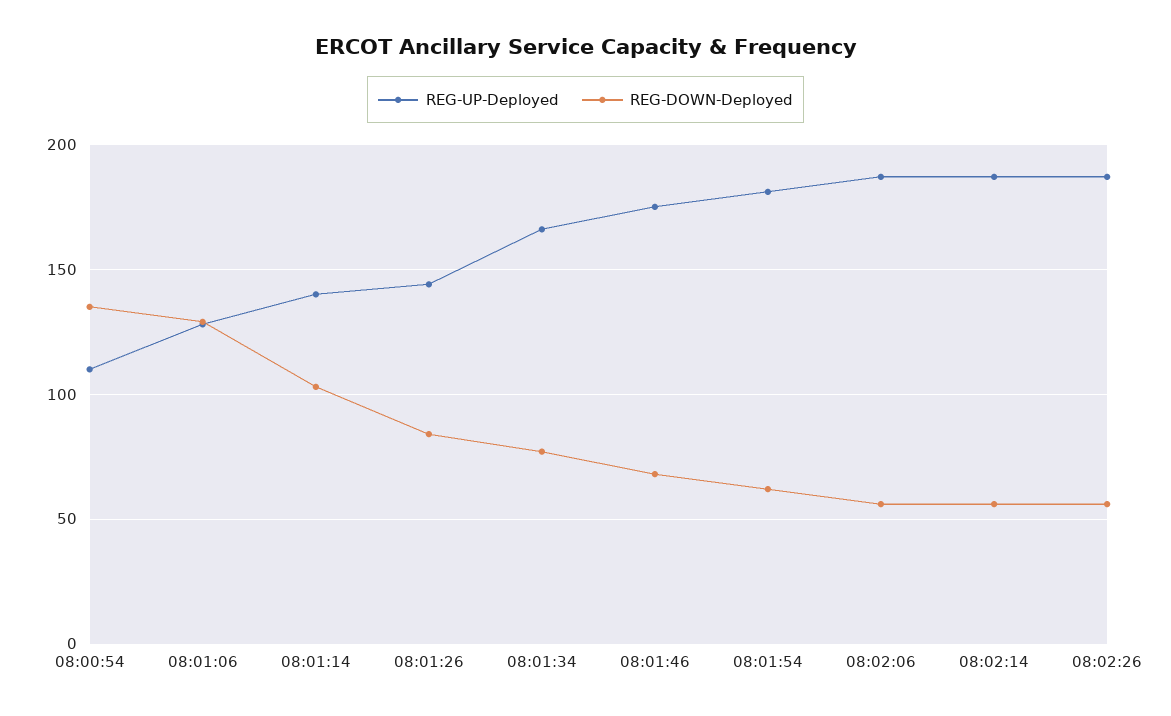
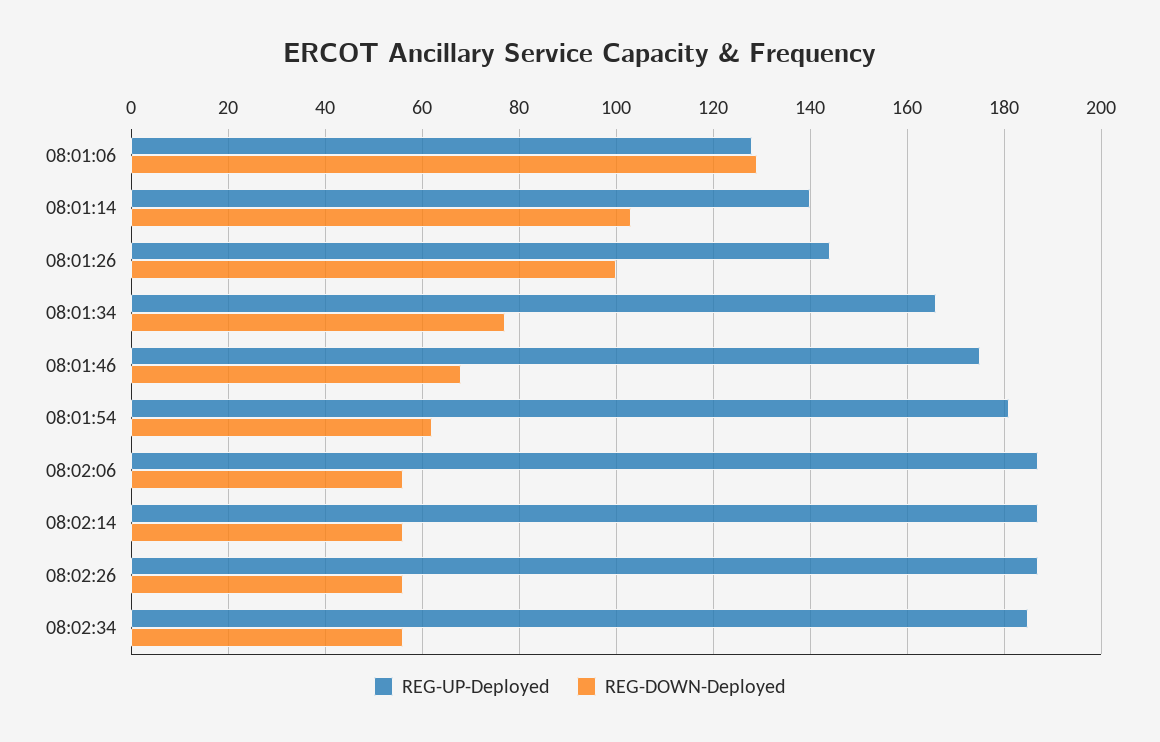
REG-UP-Deployed, 08:00:54: 110 -> none
REG-DOWN-Deployed, 08:00:54: 135 -> none
REG-DOWN-Deployed, 08:01:26: 85 -> 100
REG-UP-Deployed, 08:02:34: none -> 185
REG-DOWN-Deployed, 08:02:34: none -> 55

